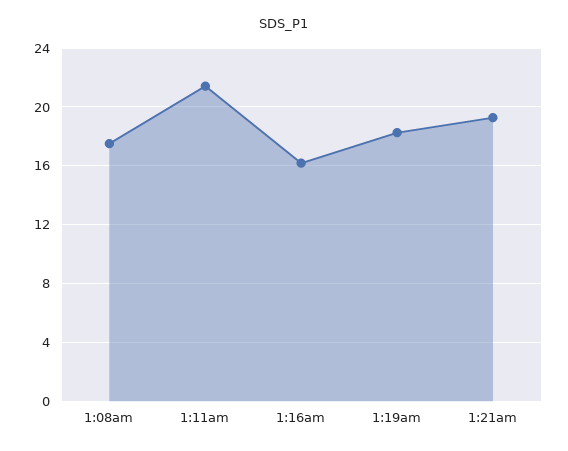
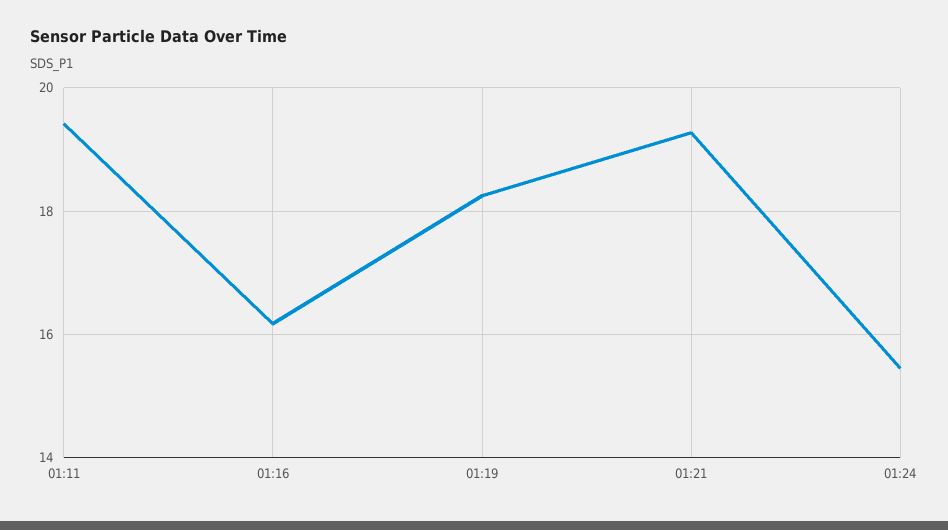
1:08am: 17.5 -> none
1:11am: 21.5 -> 19.4
01:24: none -> 15.4

